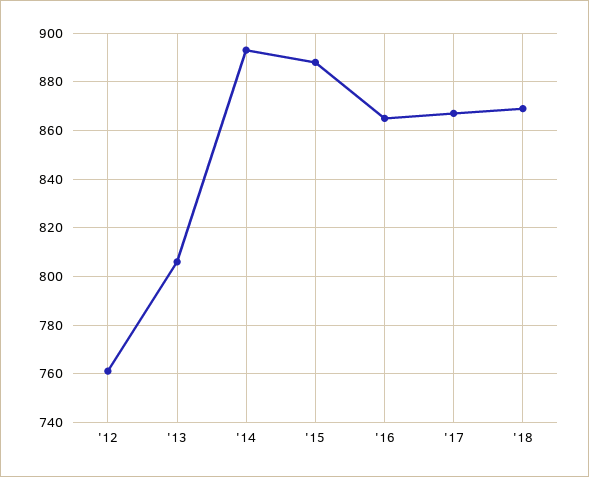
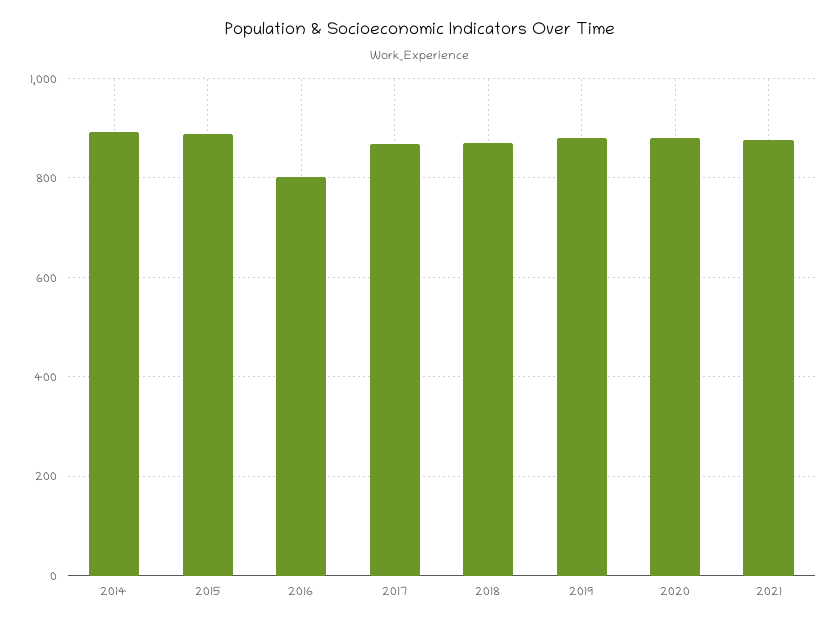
'12: 760 -> none
'13: 805 -> none
'16: 865 -> 800
2019: none -> 880
2020: none -> 880
2021: none -> 880

